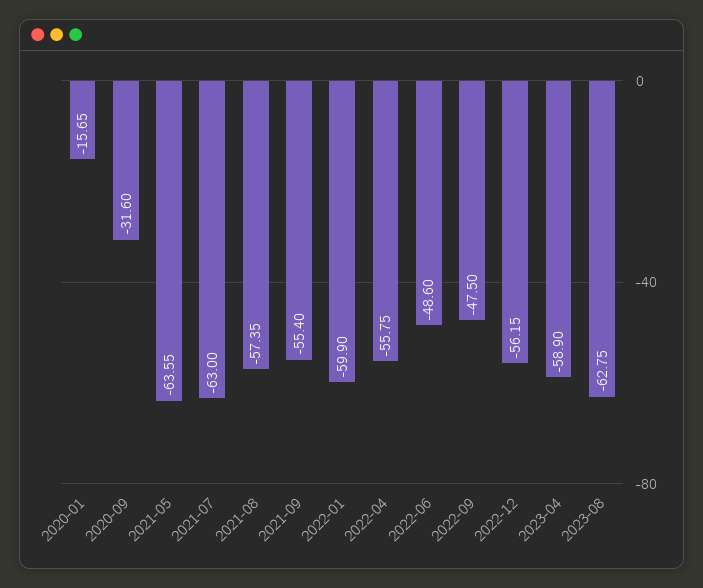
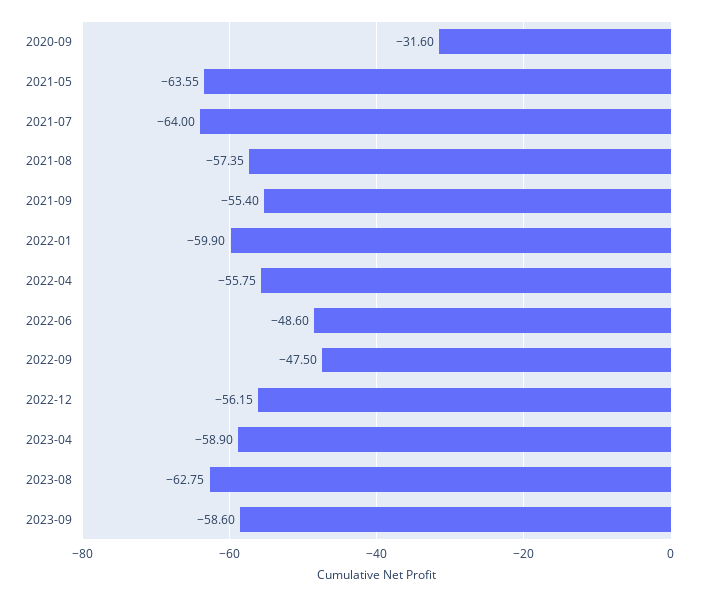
2020-01: -15.65 -> none
2021-07: -63 -> -64
2023-09: none -> -58.6

